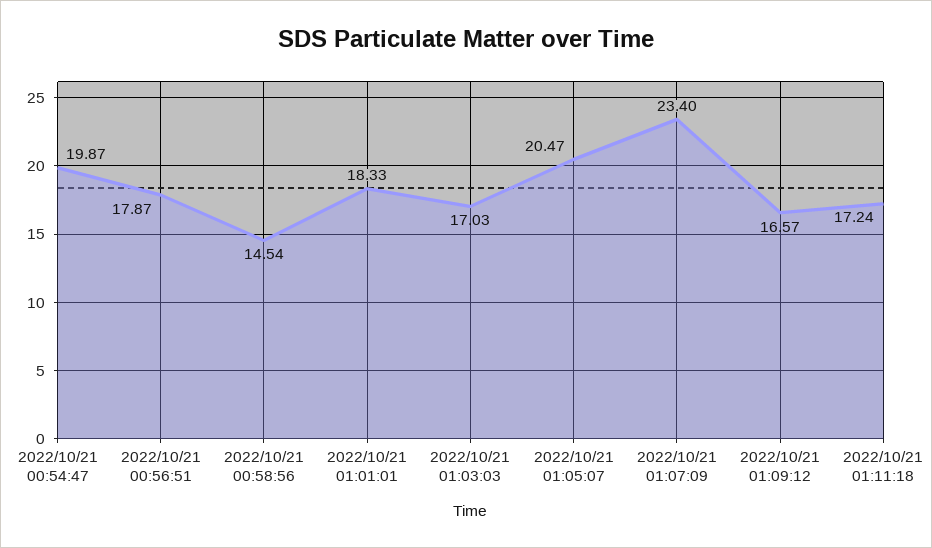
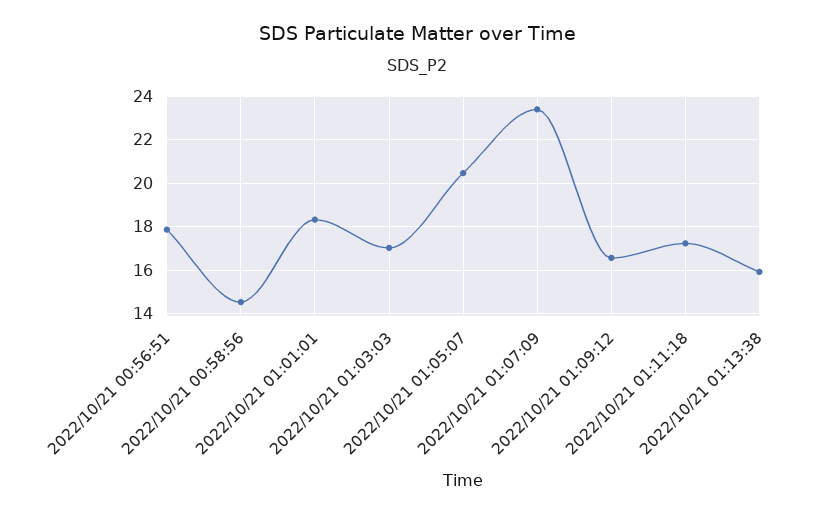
2022/10/21 00:54:47: 19.87 -> none
2022/10/21 01:13:38: none -> 16

